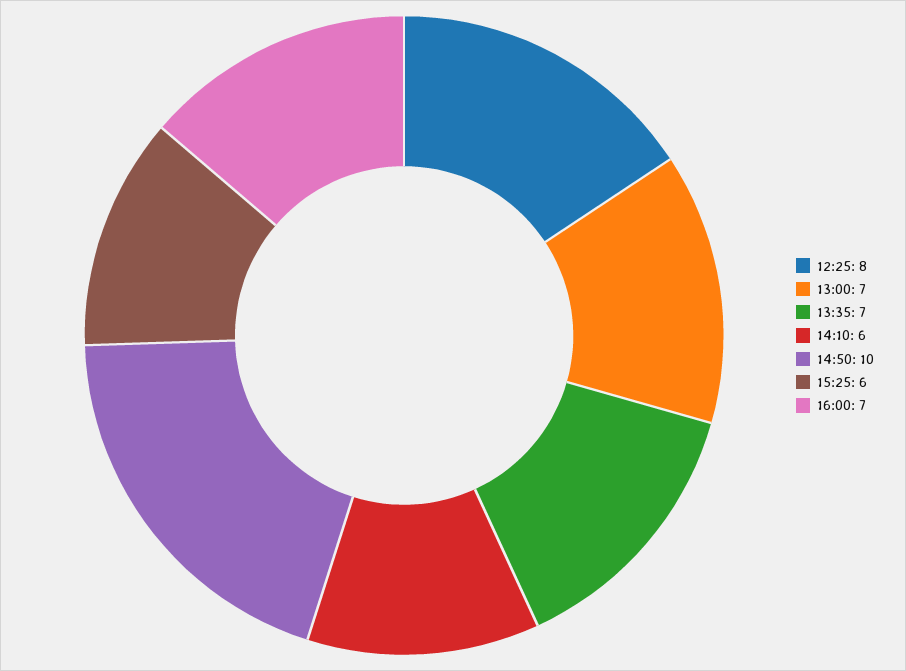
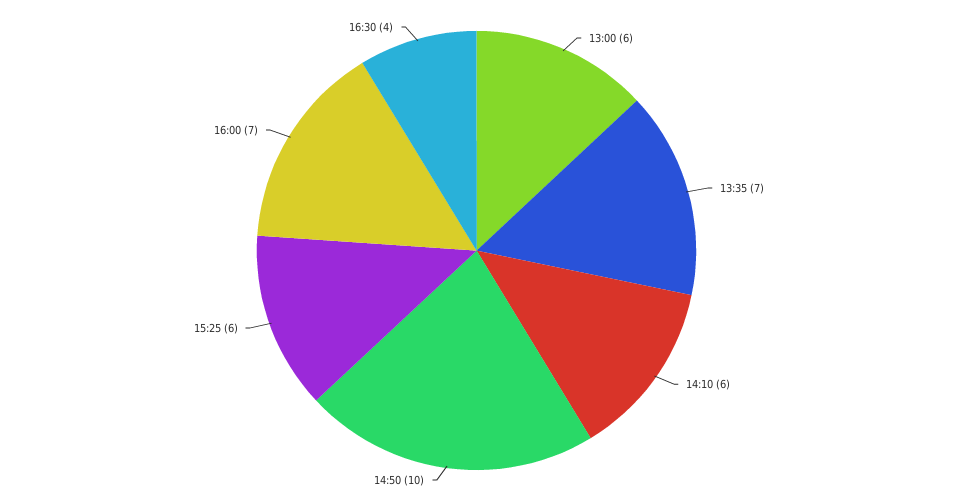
12:25: 8 -> none
13:00: 7 -> 6
16:30: none -> 4

